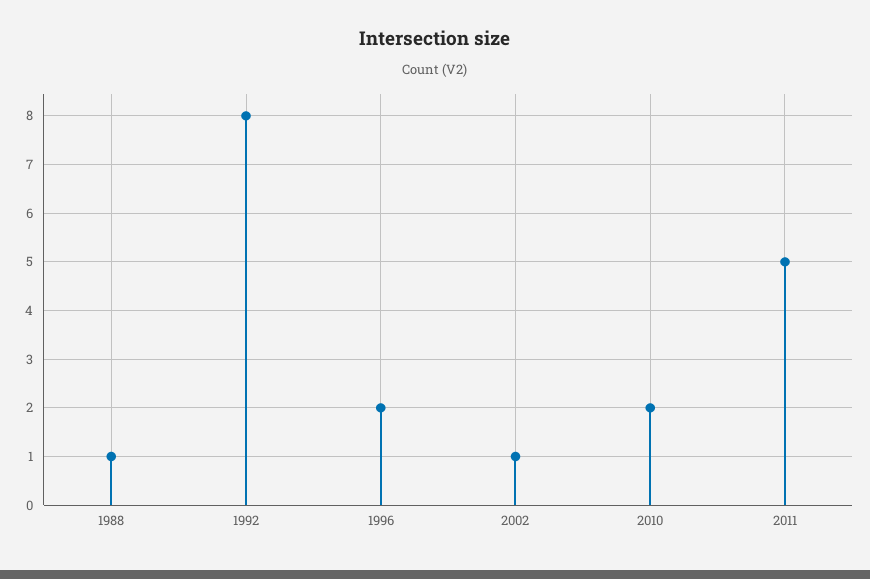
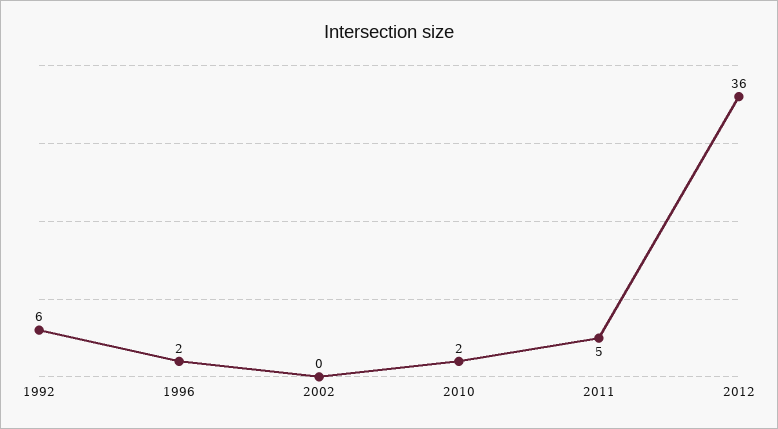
1988: 1 -> none
1992: 8 -> 6
2002: 1 -> 0
2012: none -> 36

